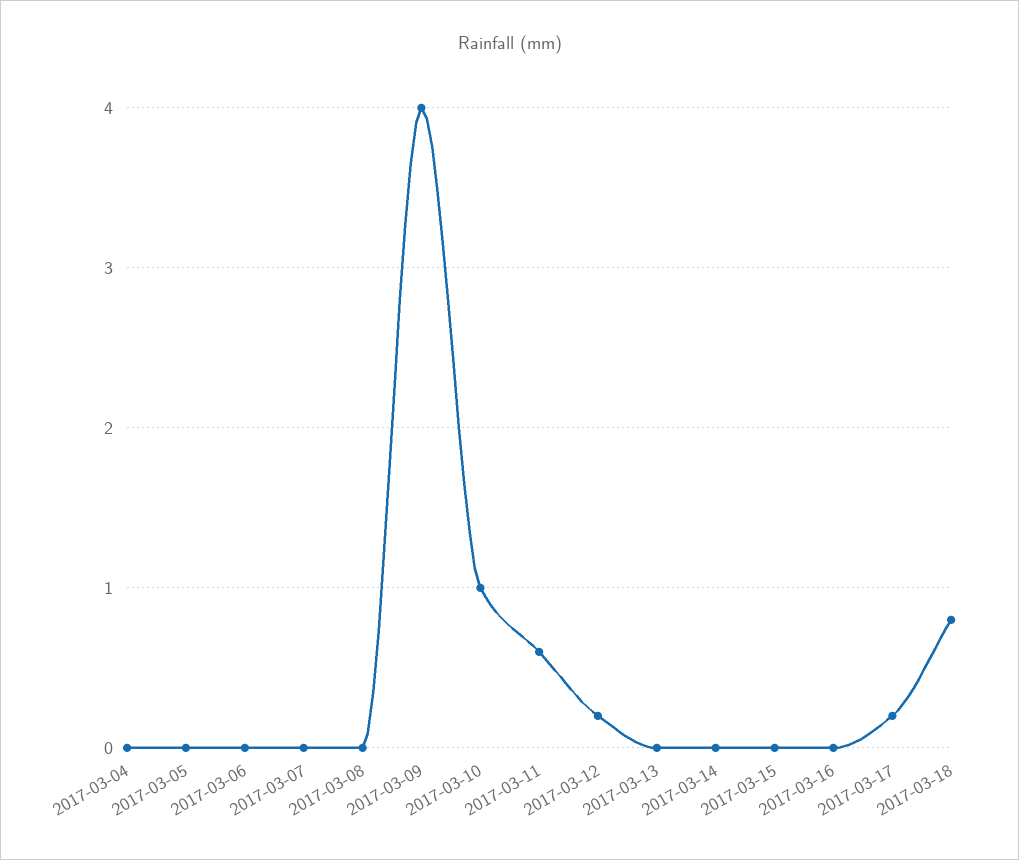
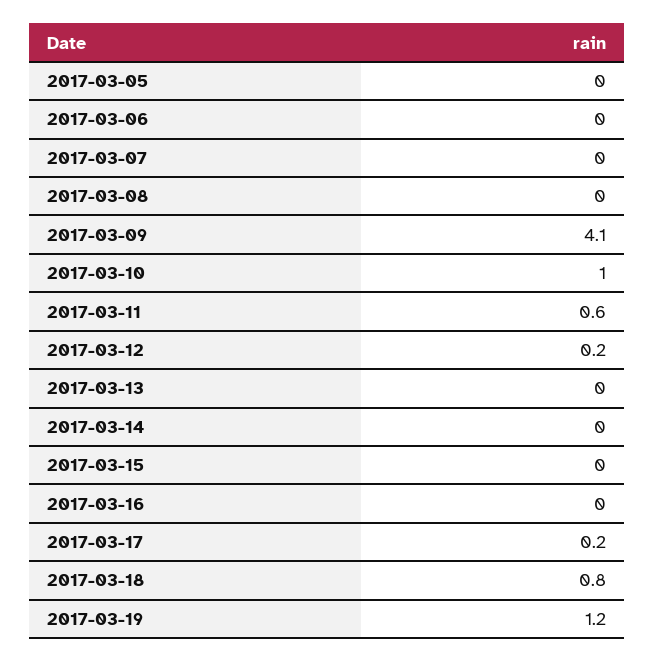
2017-03-04: 0 -> none
2017-03-09: 4 -> 4.1
2017-03-19: none -> 1.2

